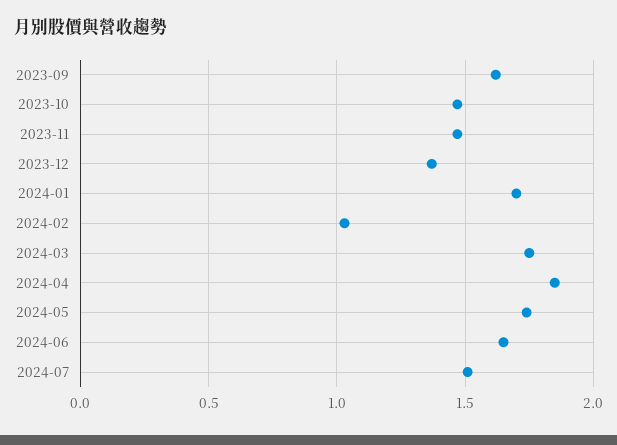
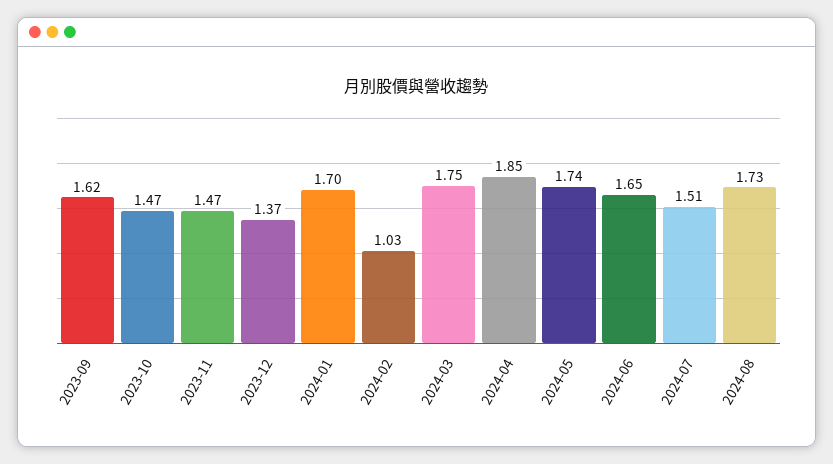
2024-08: none -> 1.73

